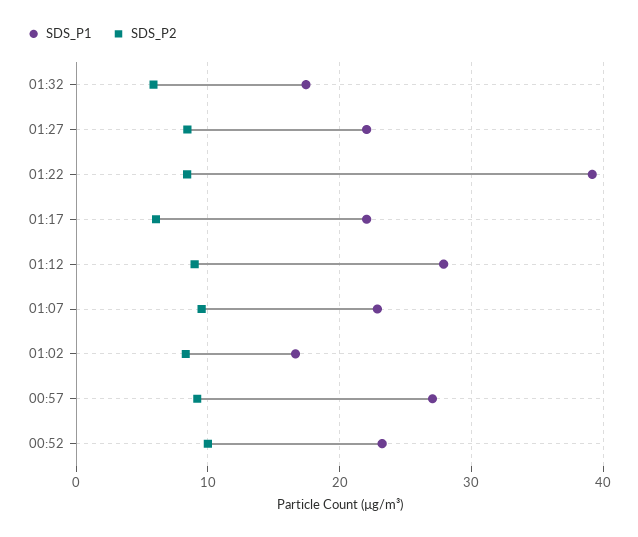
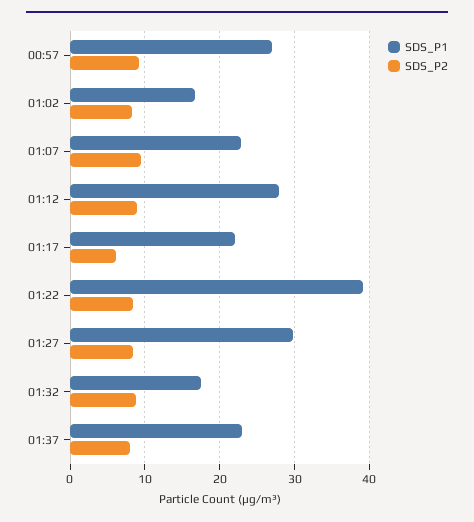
SDS_P2, 01:32: 6 -> 9
SDS_P1, 01:27: 22 -> 30
SDS_P1, 00:52: 23 -> none
SDS_P2, 00:52: 10 -> none
SDS_P1, 01:37: none -> 23
SDS_P2, 01:37: none -> 8

